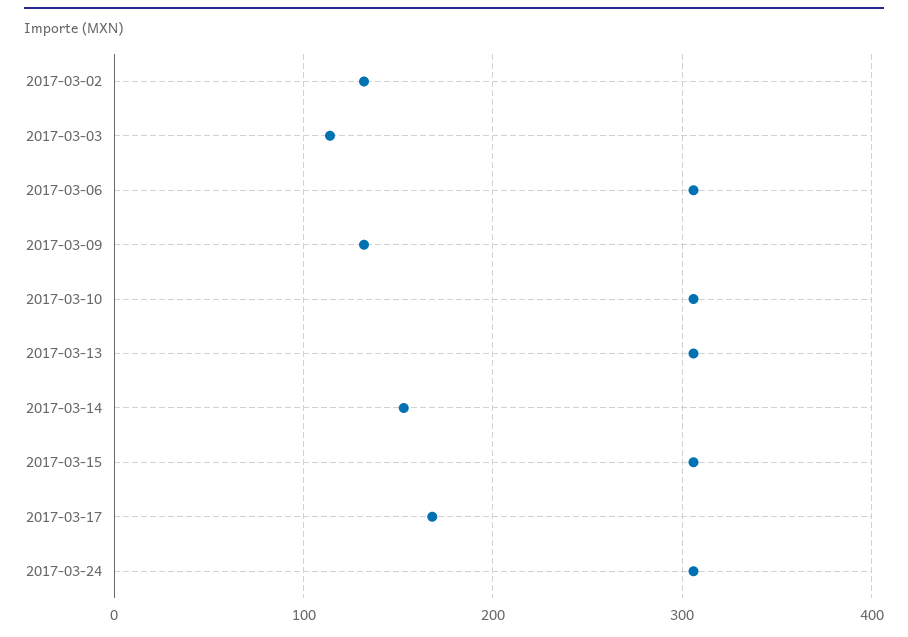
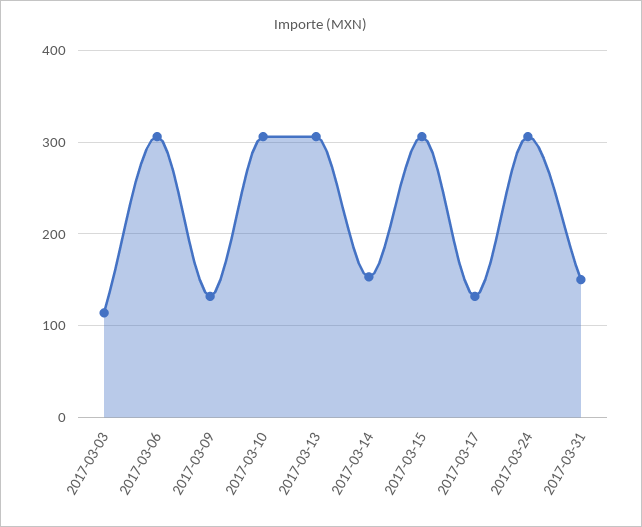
2017-03-02: 130 -> none
2017-03-17: 170 -> 130
2017-03-31: none -> 150

